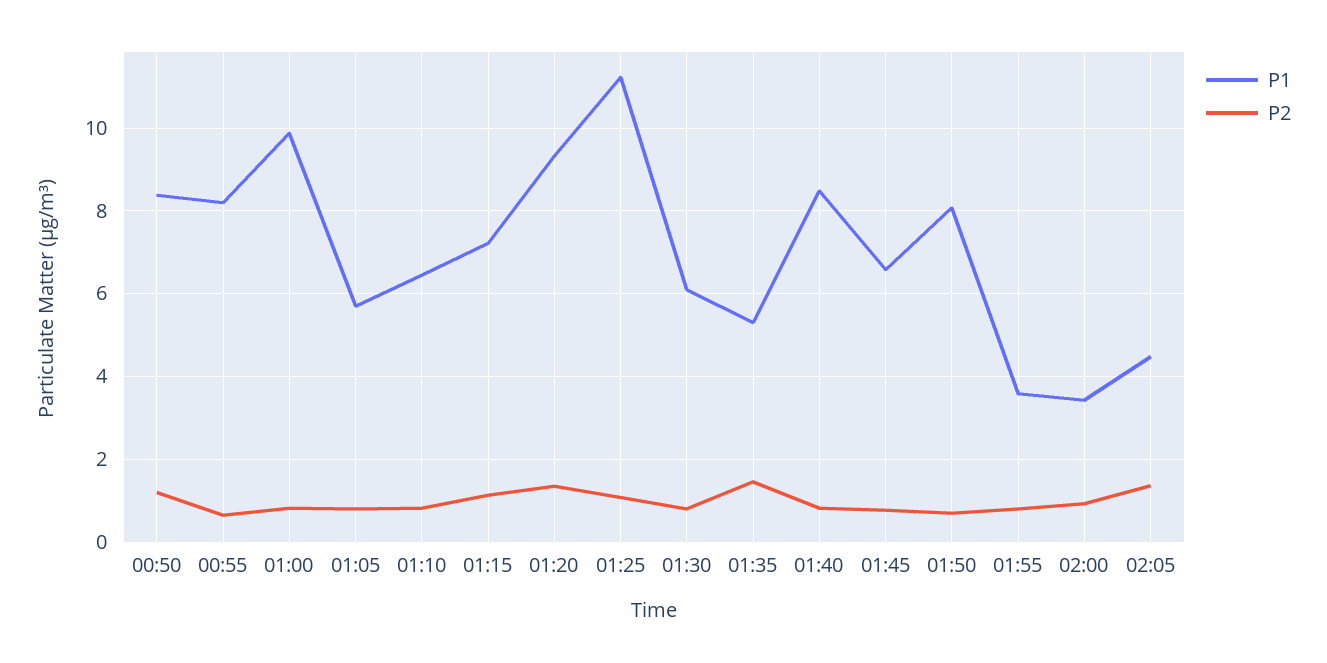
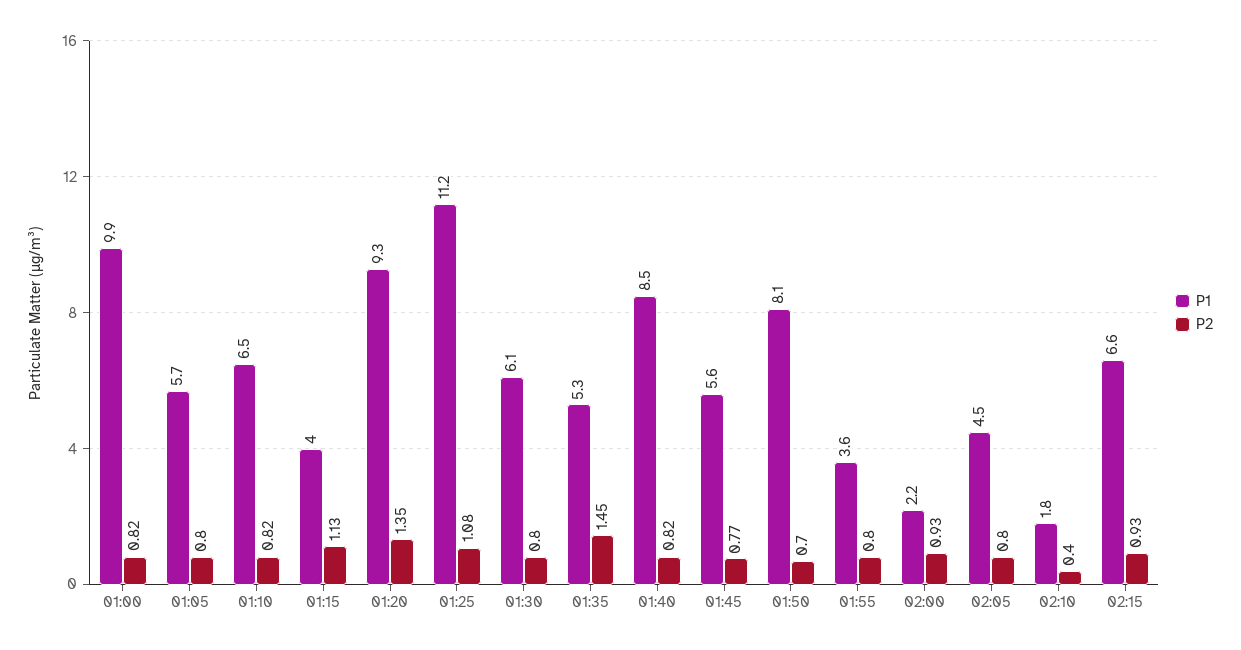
P1, 00:50: 8.4 -> none
P2, 00:50: 1.2 -> none
P1, 00:55: 8.2 -> none
P2, 00:55: 0.6 -> none
P1, 01:15: 7.2 -> 4
P1, 01:45: 6.6 -> 5.6
P1, 02:00: 3.4 -> 2.2
P2, 02:05: 1.4 -> 0.8
P1, 02:10: none -> 1.8
P2, 02:10: none -> 0.4
P1, 02:15: none -> 6.6
P2, 02:15: none -> 0.93

